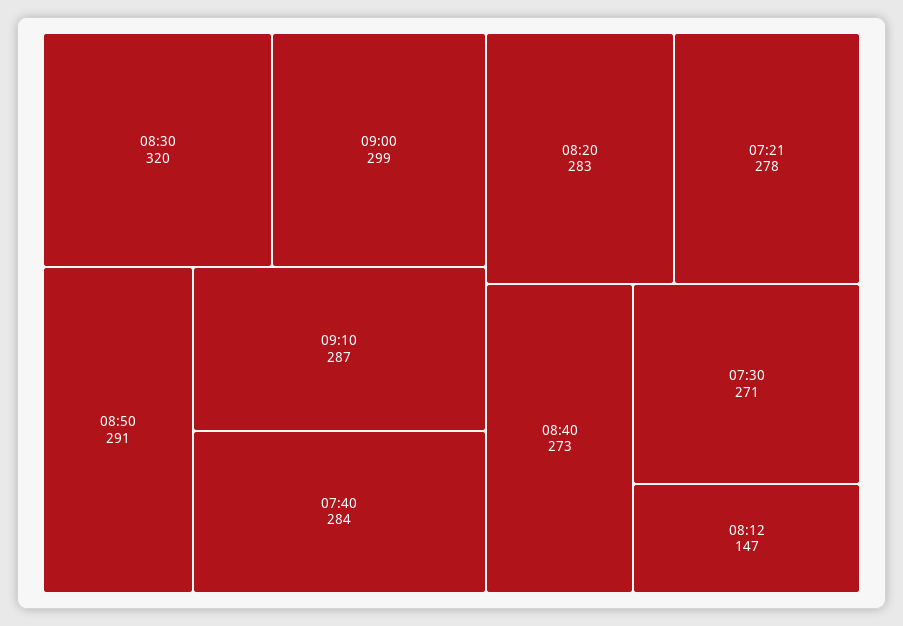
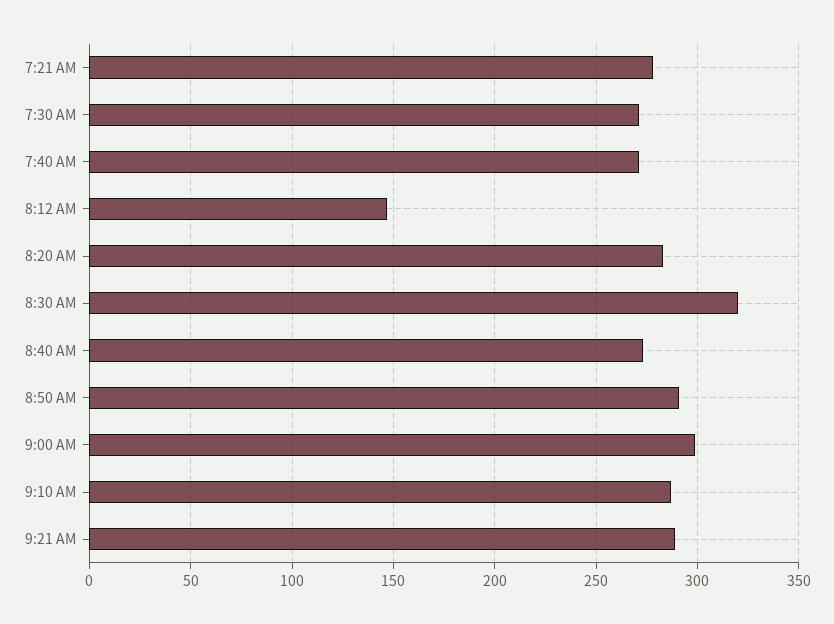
07:40: 284 -> 270
9:21 AM: none -> 290

